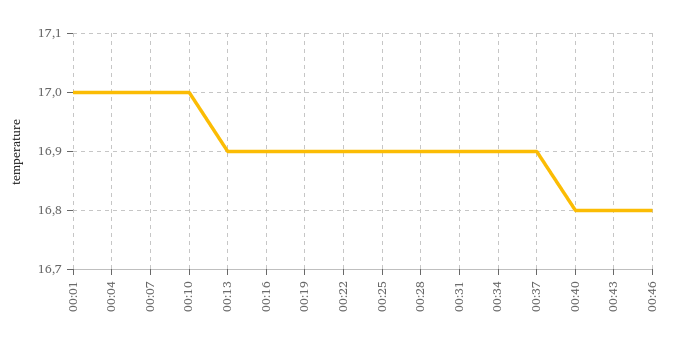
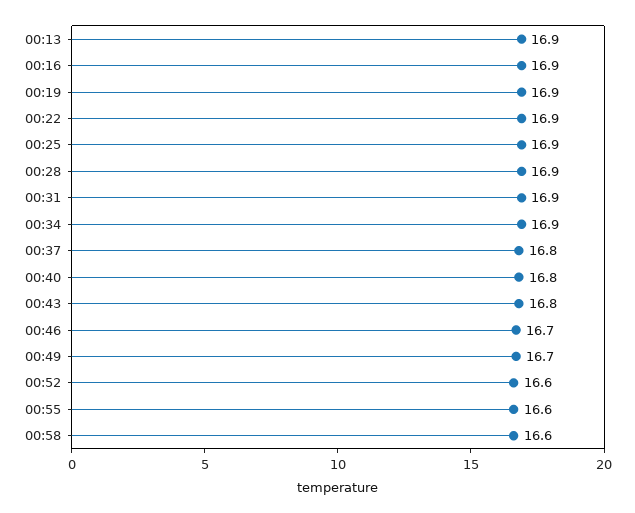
00:01: 17 -> none
00:04: 17 -> none
00:07: 17 -> none
00:10: 17 -> none
00:37: 16.9 -> 16.8
00:46: 16.8 -> 16.7
00:49: none -> 16.7
00:52: none -> 16.6
00:55: none -> 16.6
00:58: none -> 16.6

